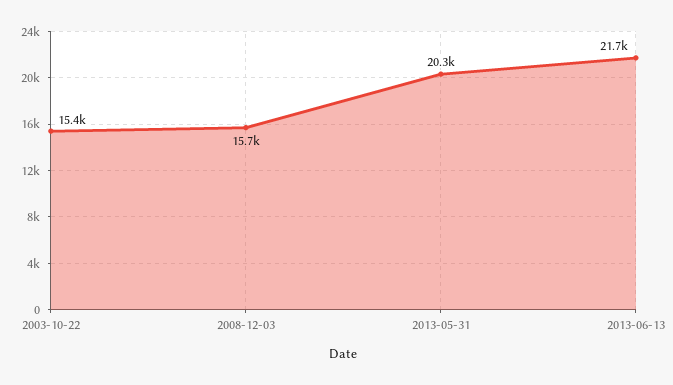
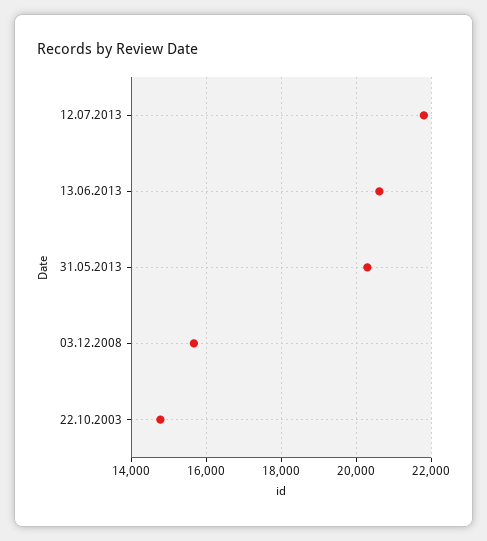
2003-10-22: 15400 -> 14800
2013-06-13: 21700 -> 20600
12.07.2013: none -> 21800

